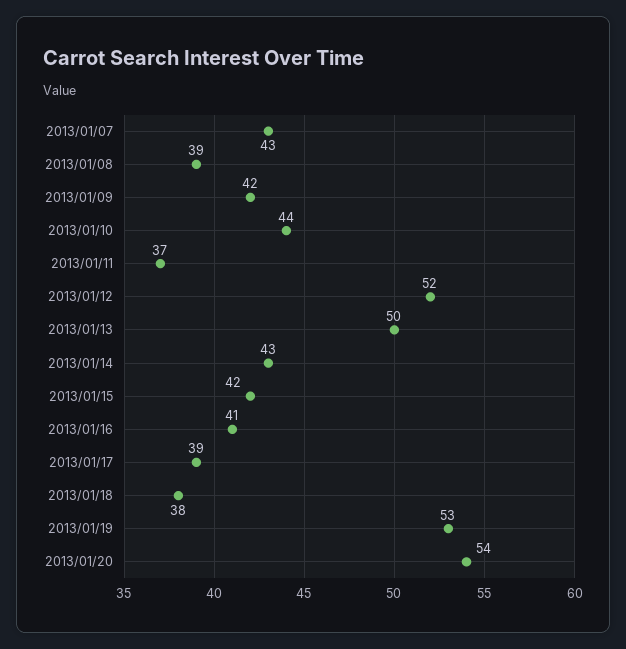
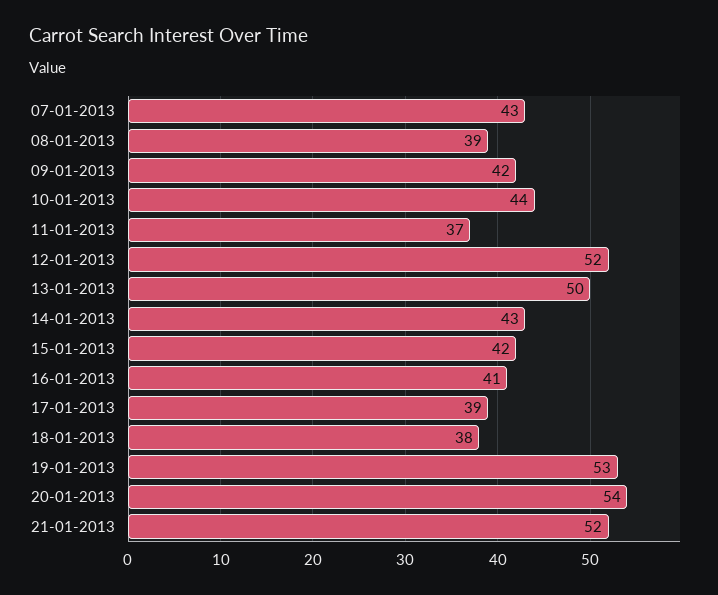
21-01-2013: none -> 52

